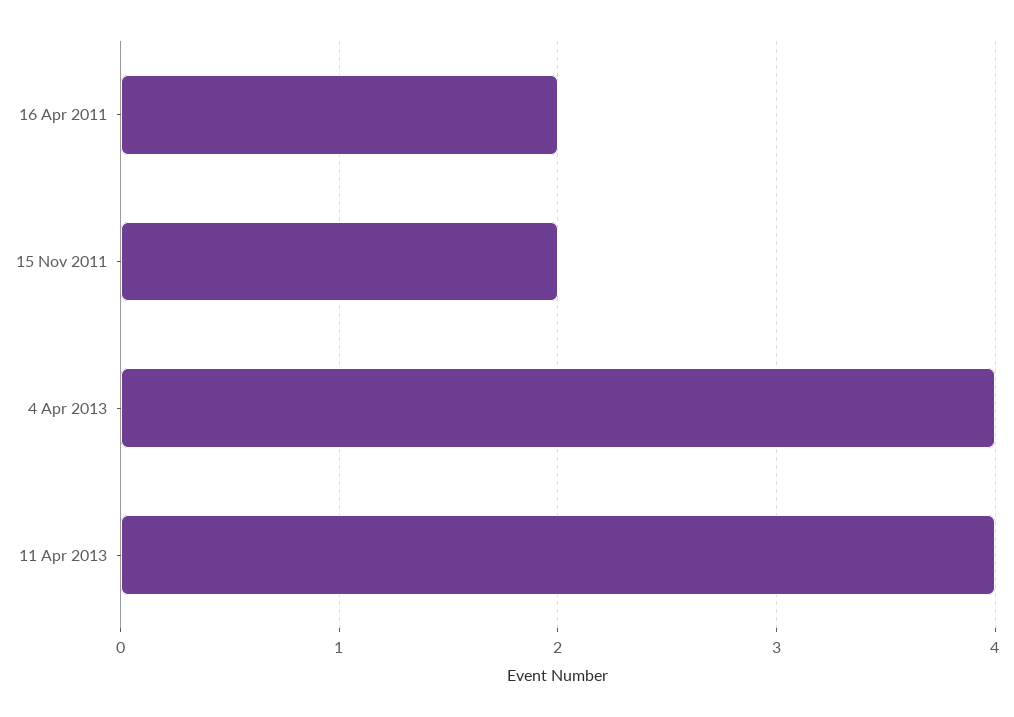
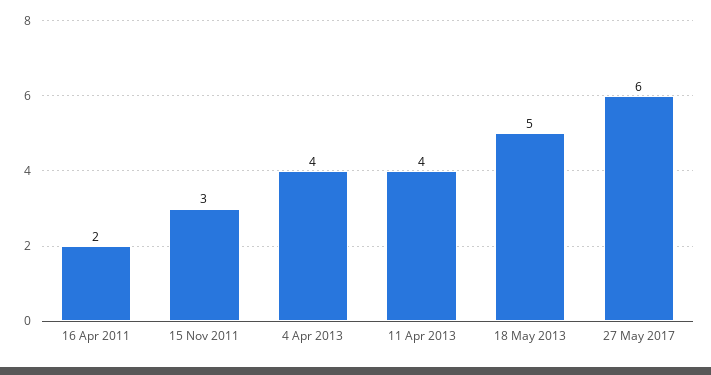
15 Nov 2011: 2 -> 3
18 May 2013: none -> 5
27 May 2017: none -> 6

